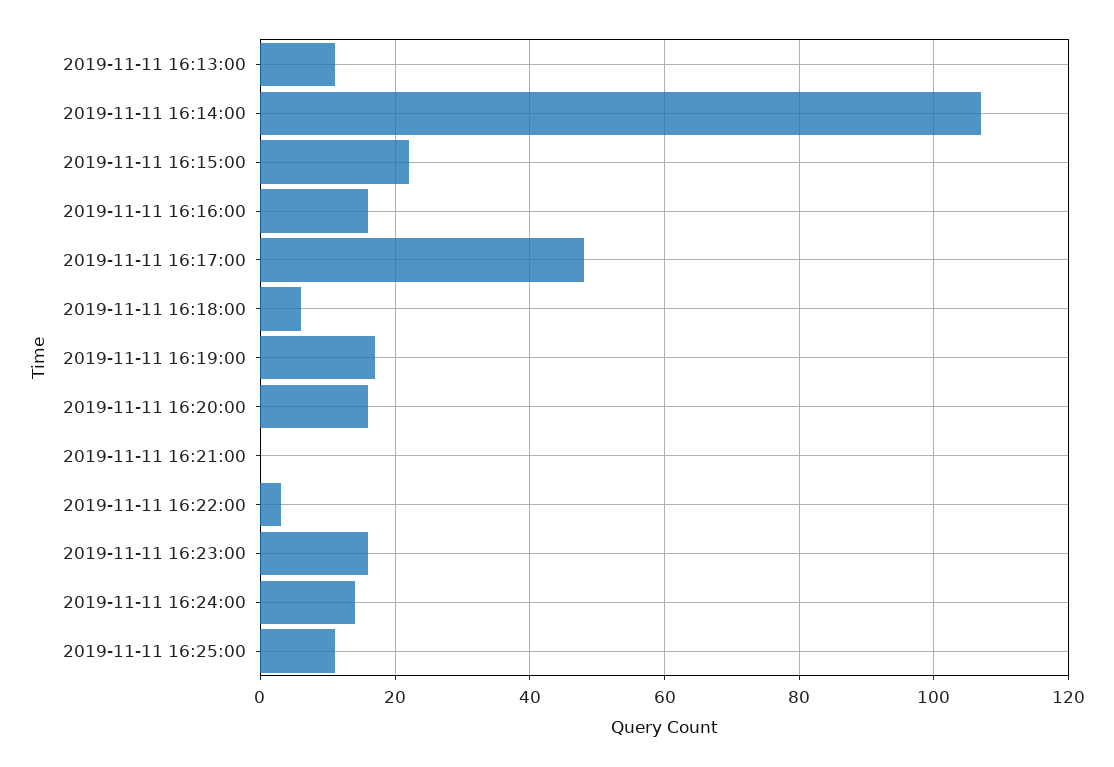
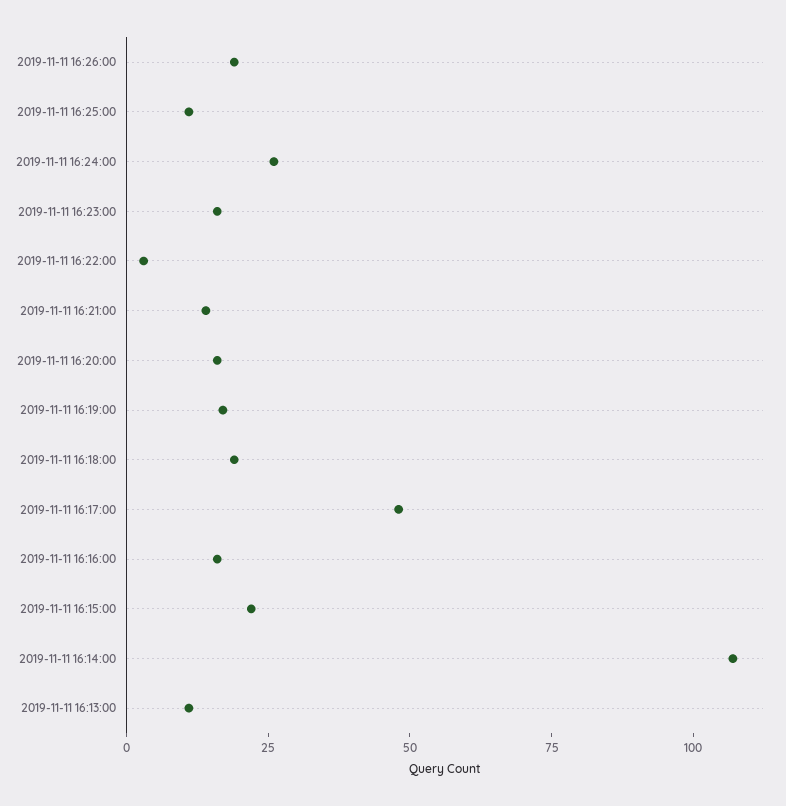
2019-11-11 16:18:00: 5 -> 20
2019-11-11 16:21:00: 0 -> 15
2019-11-11 16:24:00: 15 -> 25
2019-11-11 16:26:00: none -> 20

